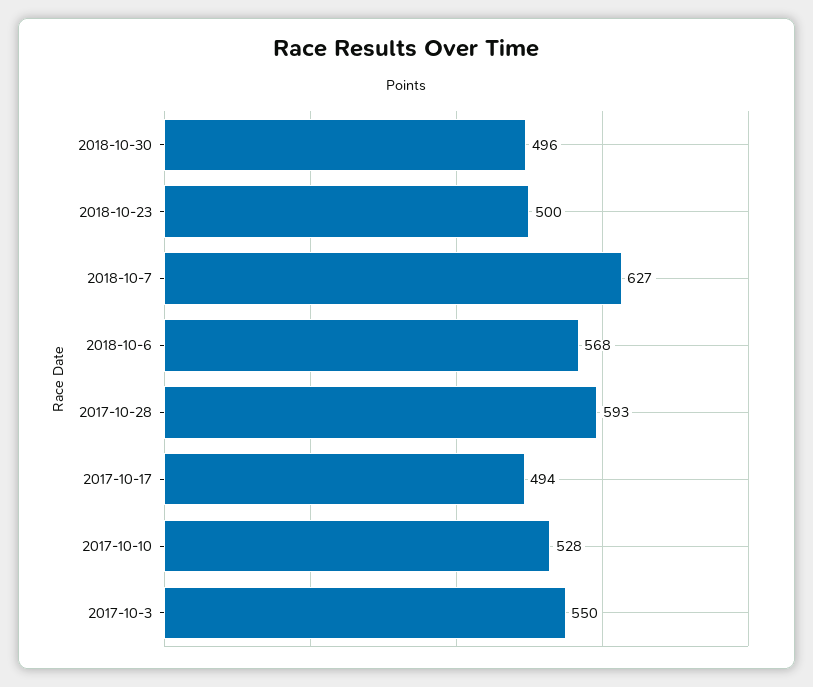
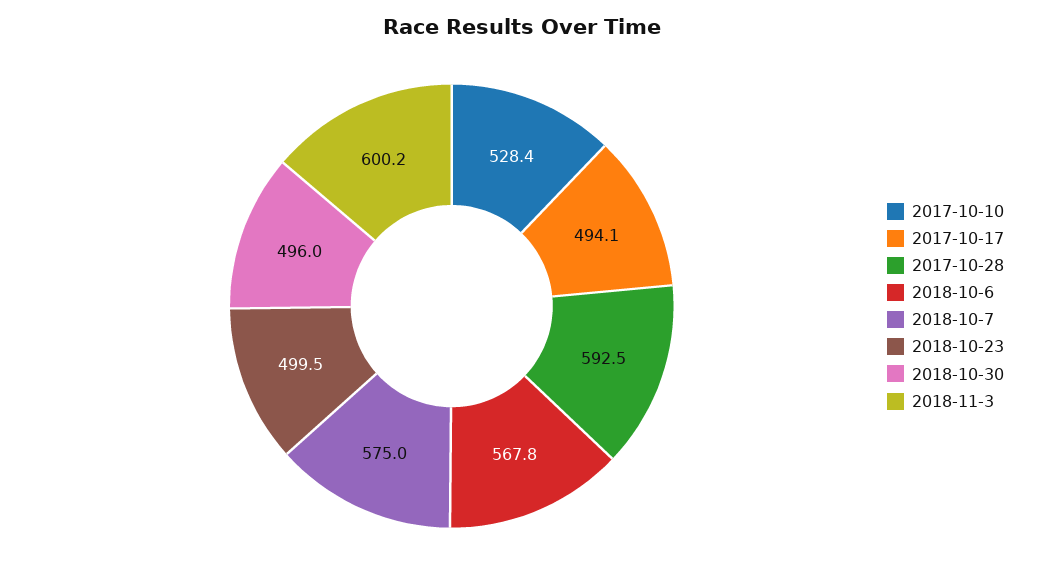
2018-10-7: 627 -> 575
2017-10-3: 550 -> none
2018-11-3: none -> 600.2

